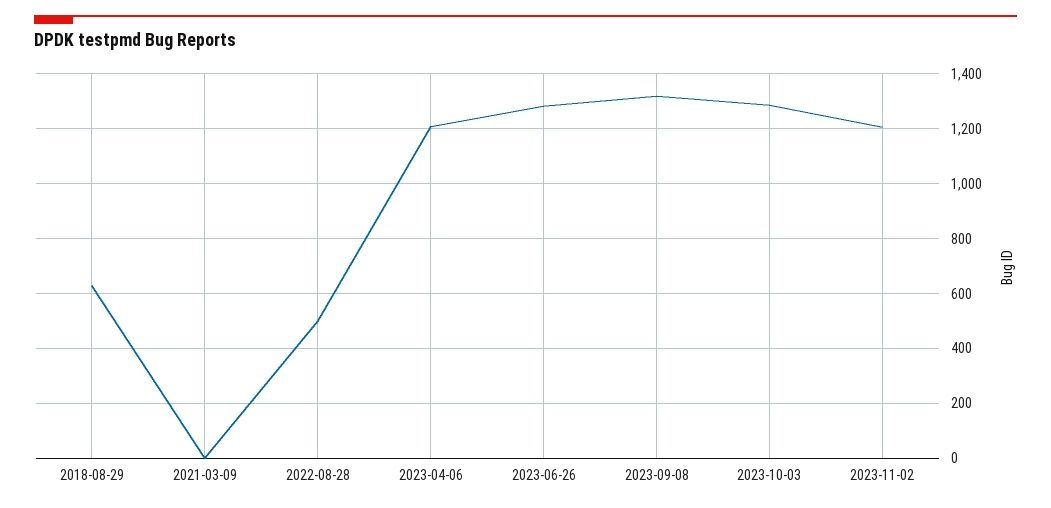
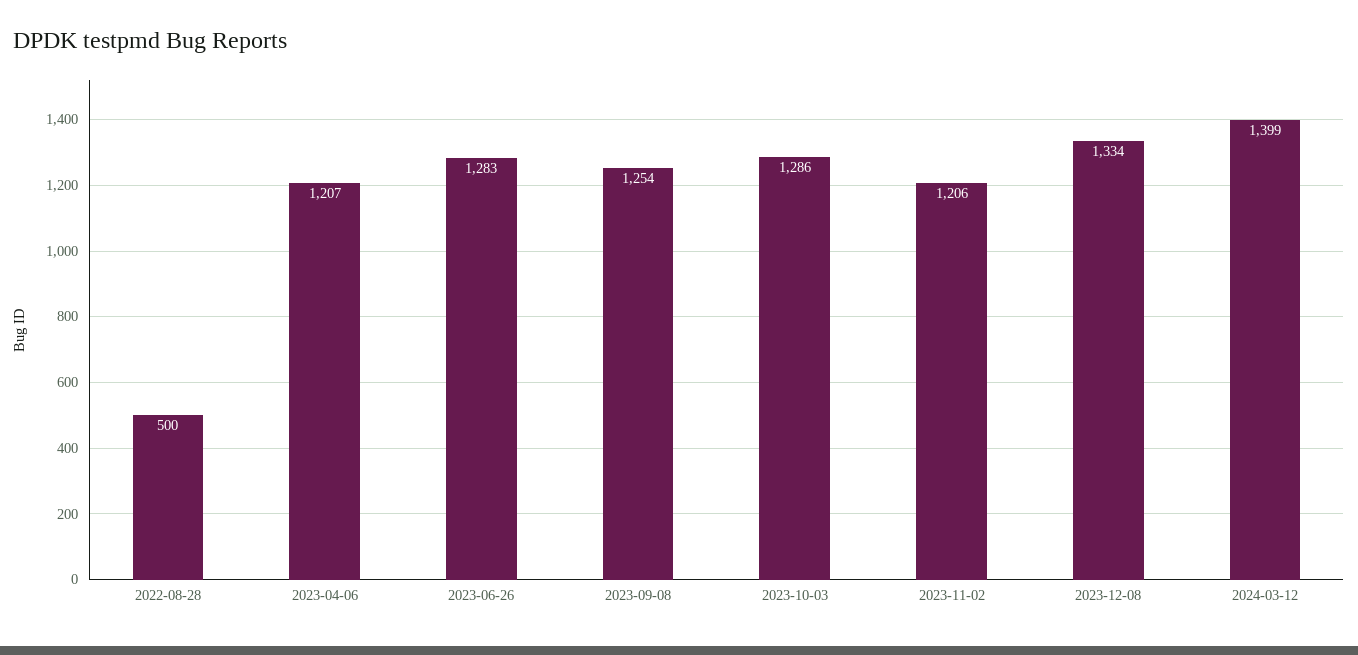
2018-08-29: 625 -> none
2021-03-09: 0 -> none
2023-09-08: 1325 -> 1254
2023-12-08: none -> 1334
2024-03-12: none -> 1399

